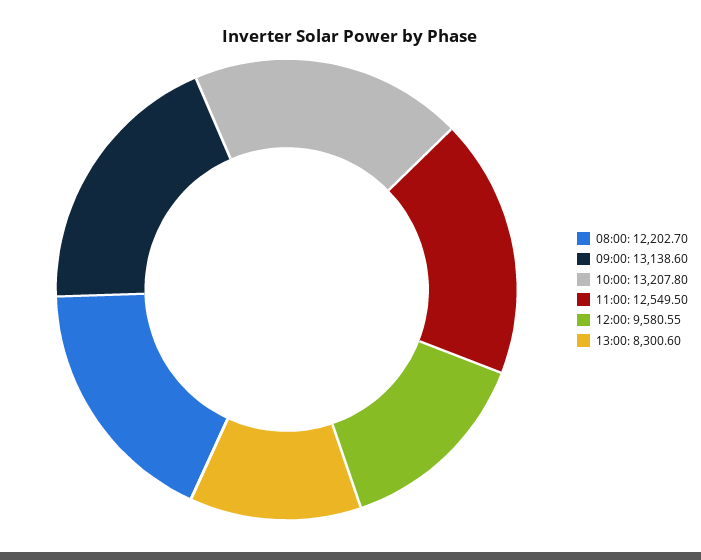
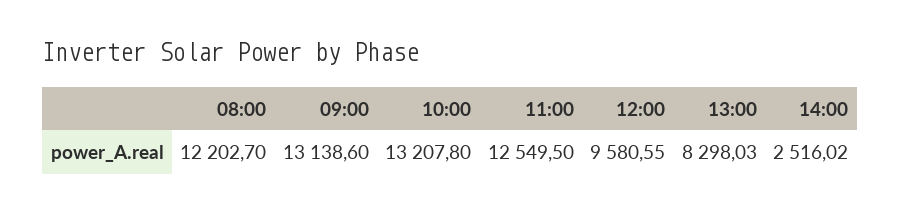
13:00: 8300.6 -> 8298.03
14:00: none -> 2516.02

